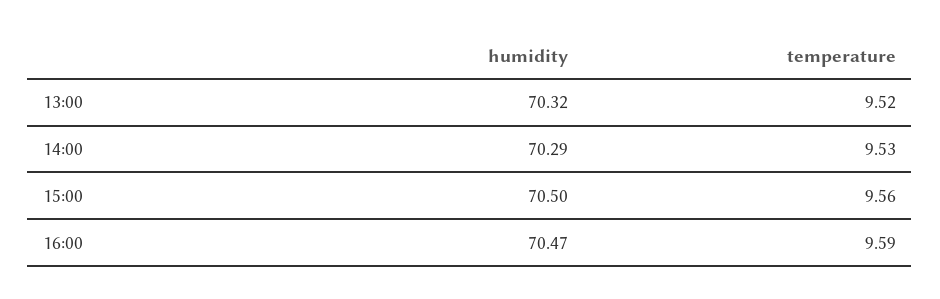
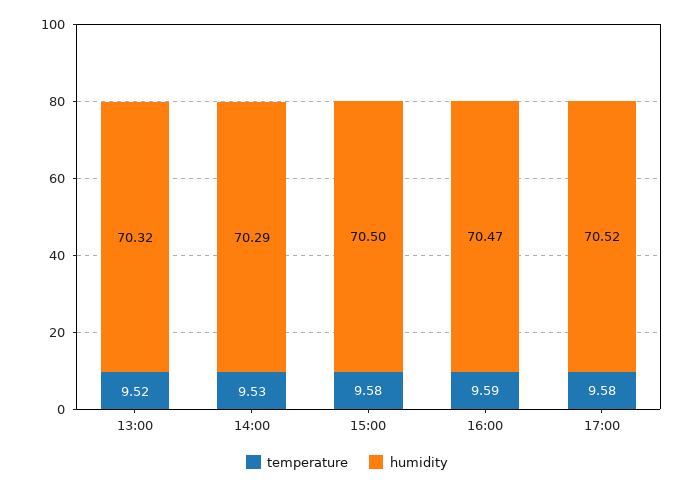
temperature, 15:00: 9.56 -> 9.58
temperature, 17:00: none -> 9.58
humidity, 17:00: none -> 70.52

